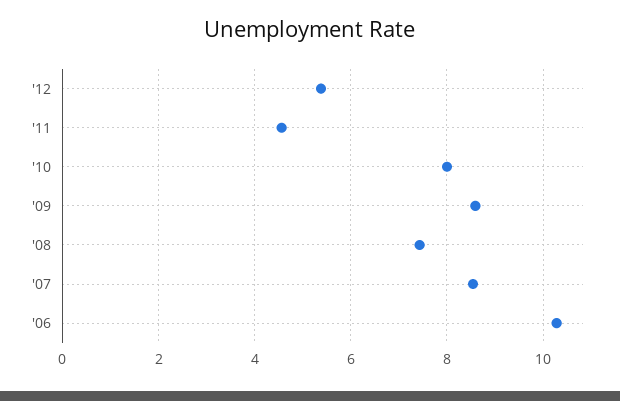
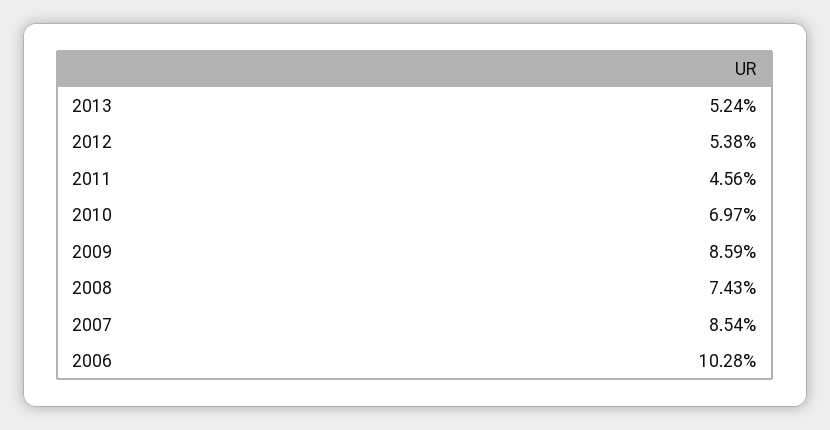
'10: 8 -> 6.97
2013: none -> 5.24

